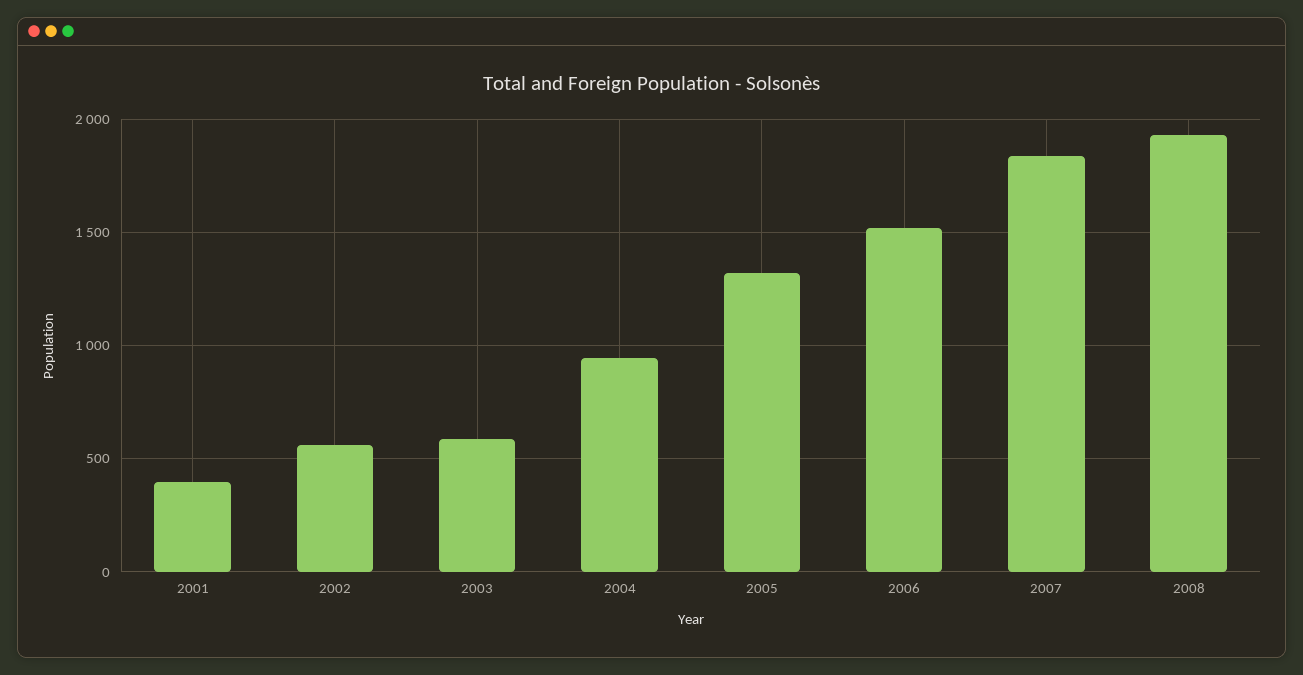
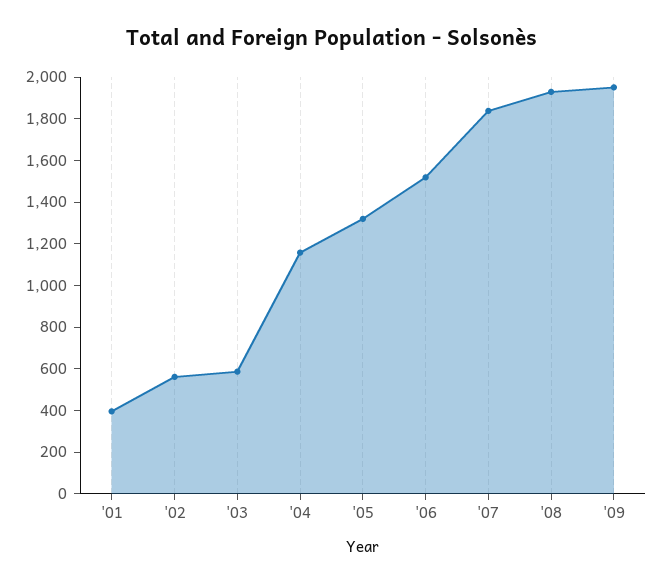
2004: 950 -> 1150
'09: none -> 1950

